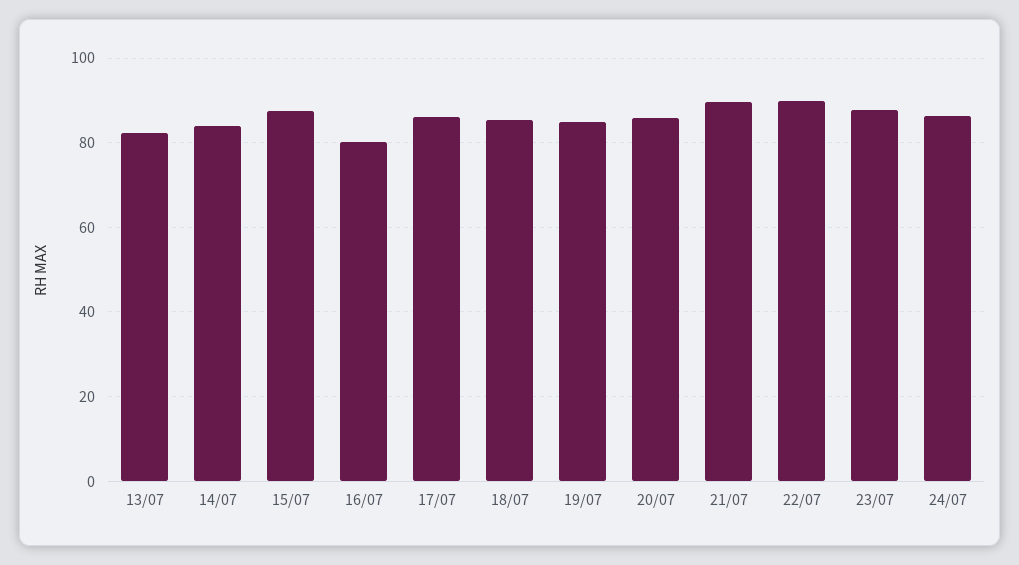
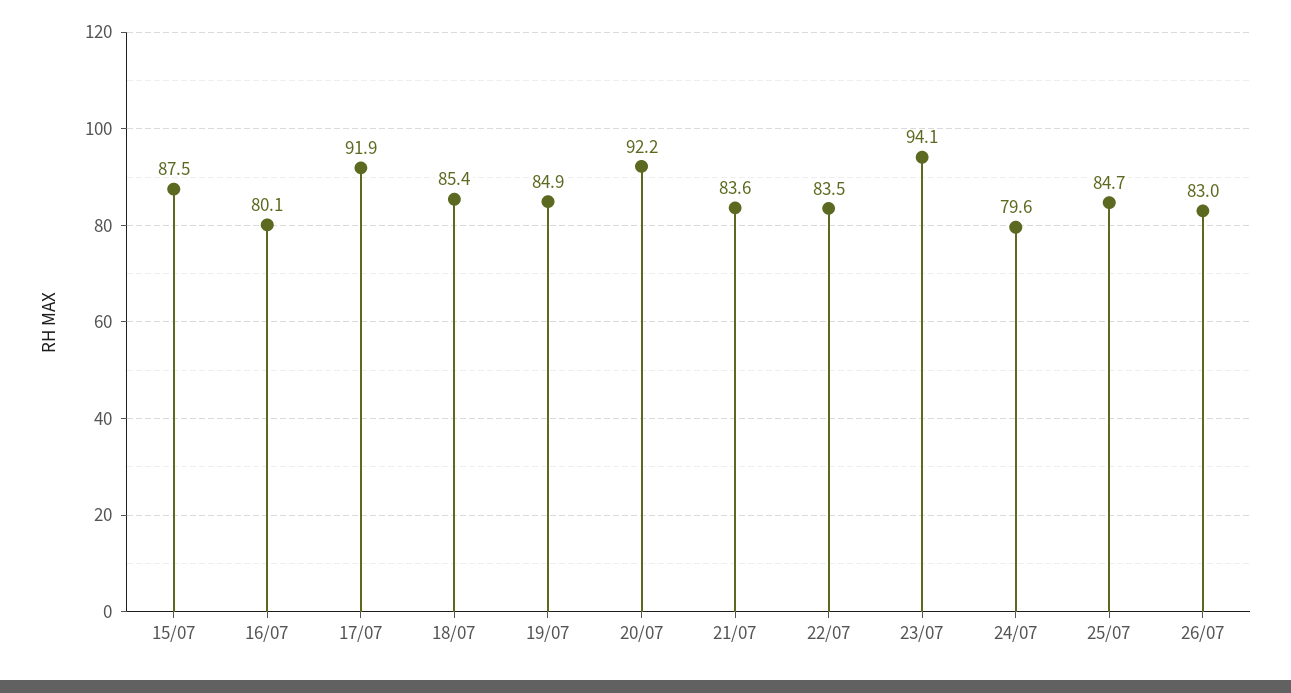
13/07: 82 -> none
14/07: 84 -> none
17/07: 86 -> 91.9
20/07: 86 -> 92.2
21/07: 90 -> 83.6
22/07: 90 -> 83.5
23/07: 88 -> 94.1
24/07: 86 -> 79.6
25/07: none -> 84.7
26/07: none -> 83

